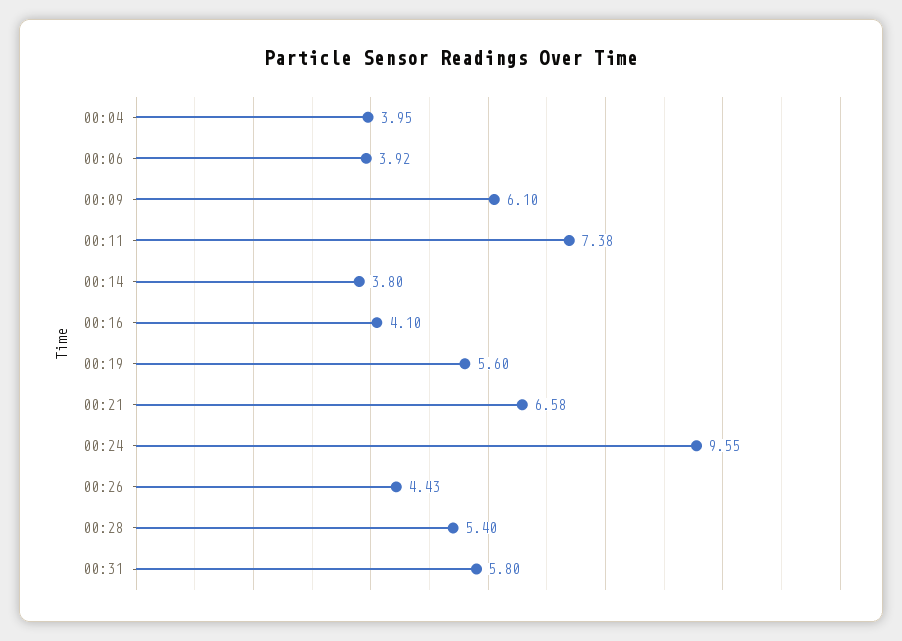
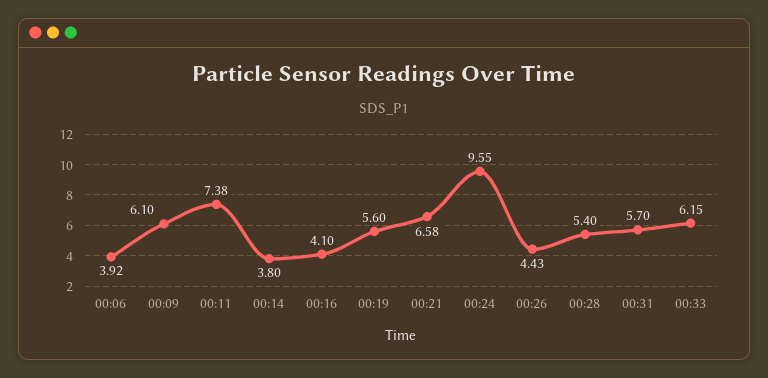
00:04: 3.95 -> none
00:31: 5.8 -> 5.7
00:33: none -> 6.15

